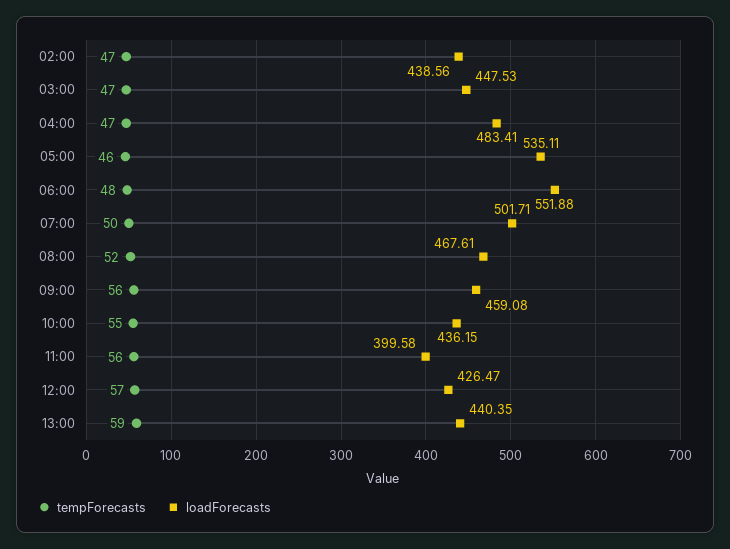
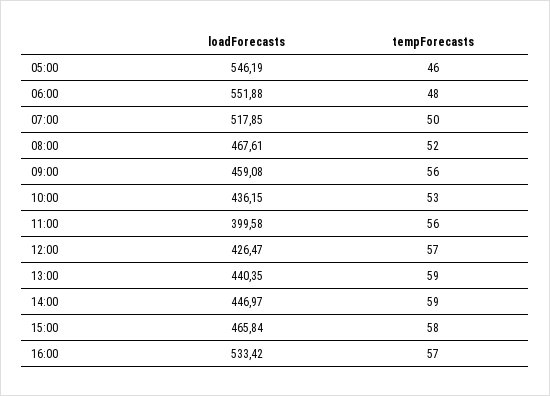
tempForecasts, 02:00: 47 -> none
loadForecasts, 02:00: 438.56 -> none
tempForecasts, 03:00: 47 -> none
loadForecasts, 03:00: 447.53 -> none
tempForecasts, 04:00: 47 -> none
loadForecasts, 04:00: 483.41 -> none
loadForecasts, 05:00: 535.11 -> 546.19
loadForecasts, 07:00: 501.71 -> 517.85
tempForecasts, 10:00: 55 -> 53
loadForecasts, 14:00: none -> 446.97
tempForecasts, 14:00: none -> 59
loadForecasts, 15:00: none -> 465.84
tempForecasts, 15:00: none -> 58
loadForecasts, 16:00: none -> 533.42
tempForecasts, 16:00: none -> 57

